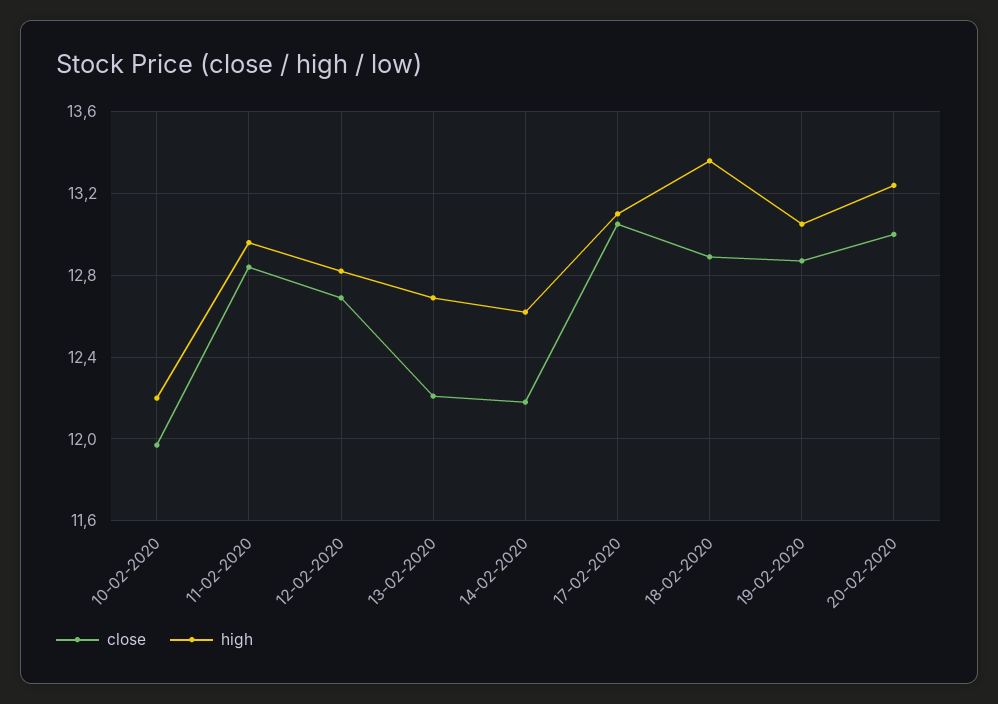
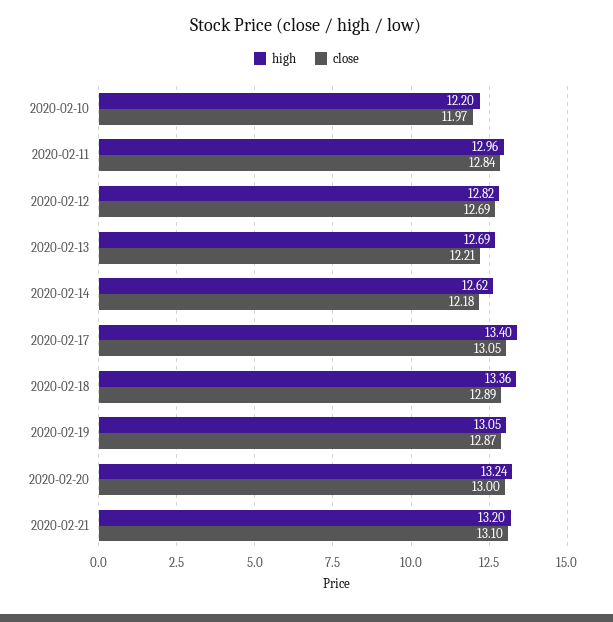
high, 17-02-2020: 13.1 -> 13.4
high, 2020-02-21: none -> 13.2
close, 2020-02-21: none -> 13.1

